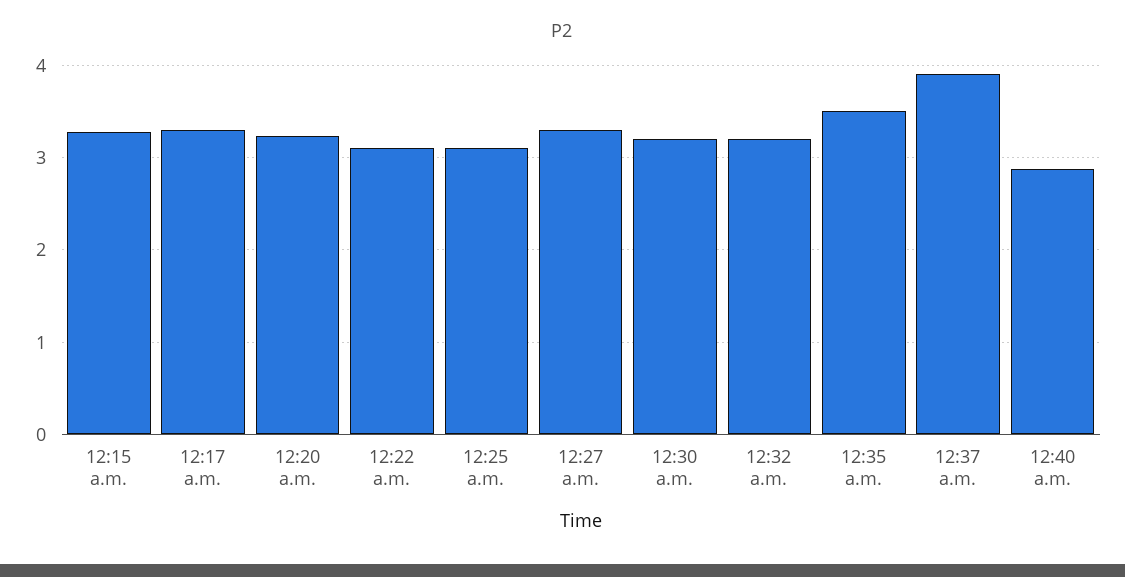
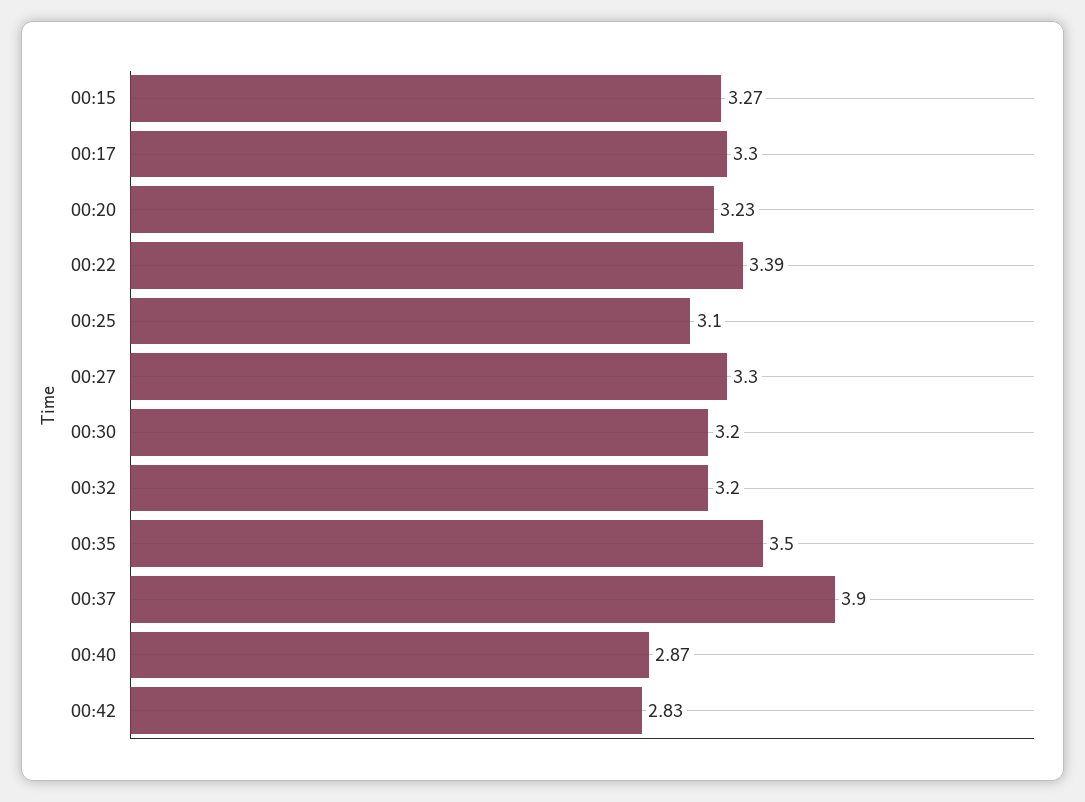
12:22 a.m.: 3.1 -> 3.39
00:42: none -> 2.83

